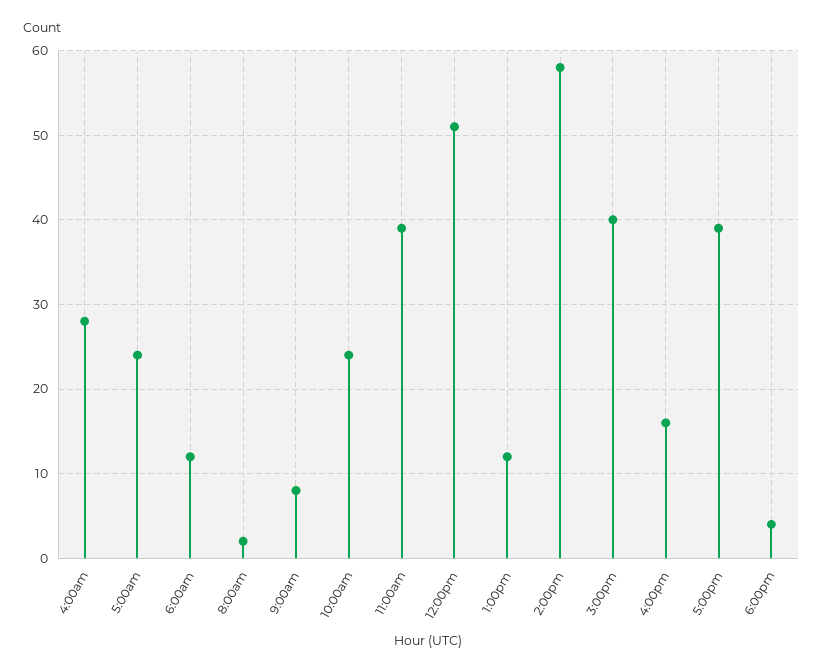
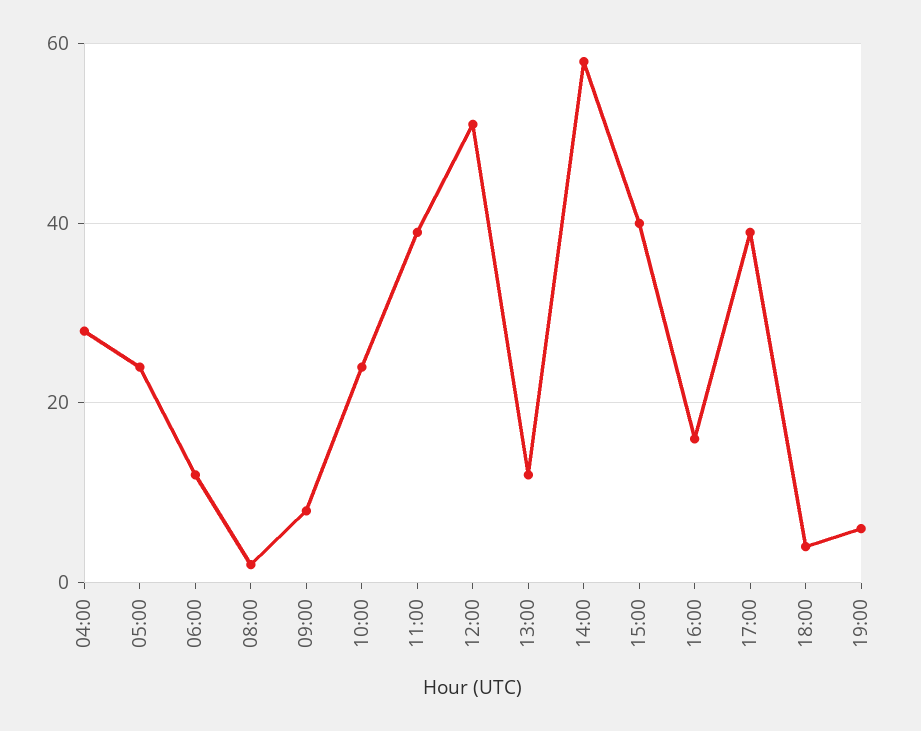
19:00: none -> 5

